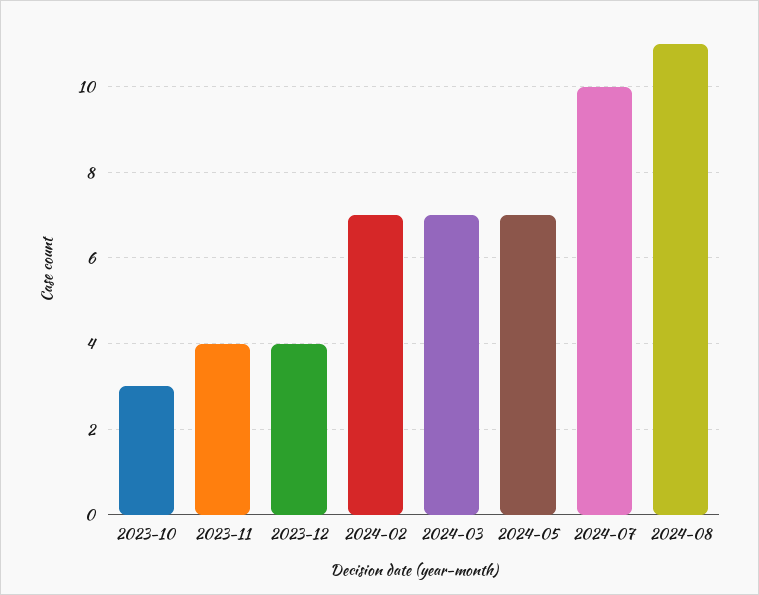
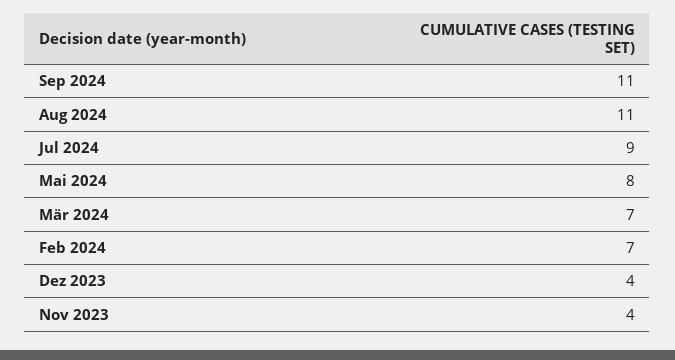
2023-10: 3 -> none
2024-05: 7 -> 8
2024-07: 10 -> 9
Sep 2024: none -> 11

